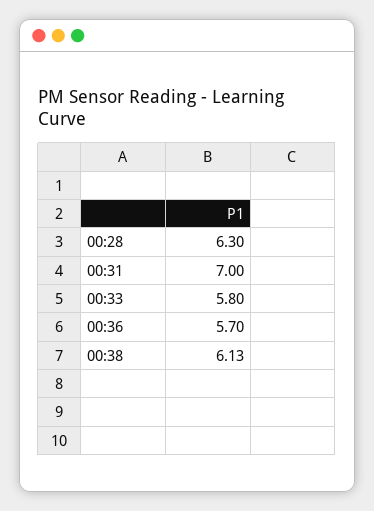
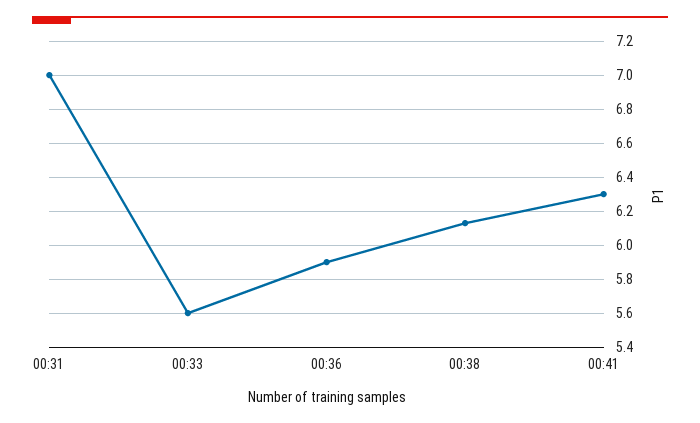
00:28: 6.3 -> none
00:33: 5.8 -> 5.6
00:36: 5.7 -> 5.9
00:41: none -> 6.3

